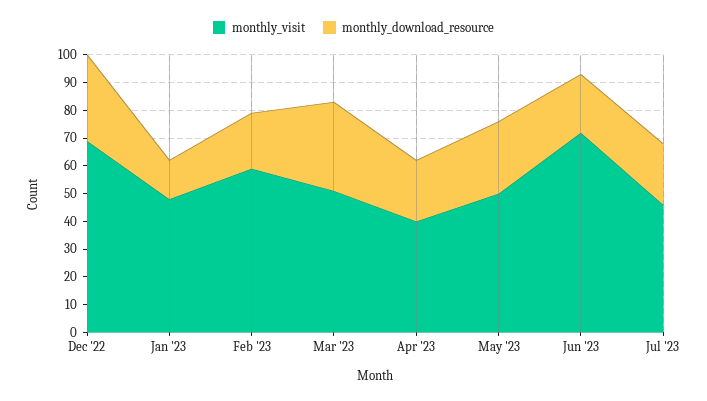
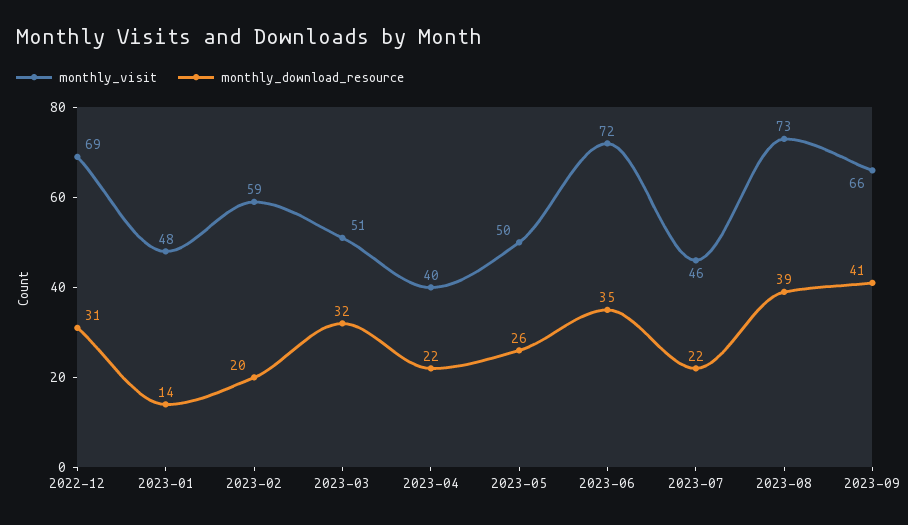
monthly_download_resource, Jun '23: 20 -> 35
monthly_visit, 2023-08: none -> 73
monthly_download_resource, 2023-08: none -> 39
monthly_visit, 2023-09: none -> 66
monthly_download_resource, 2023-09: none -> 41

